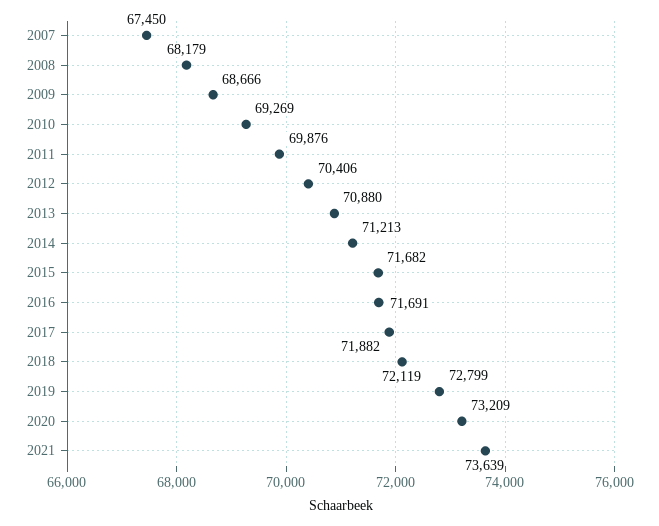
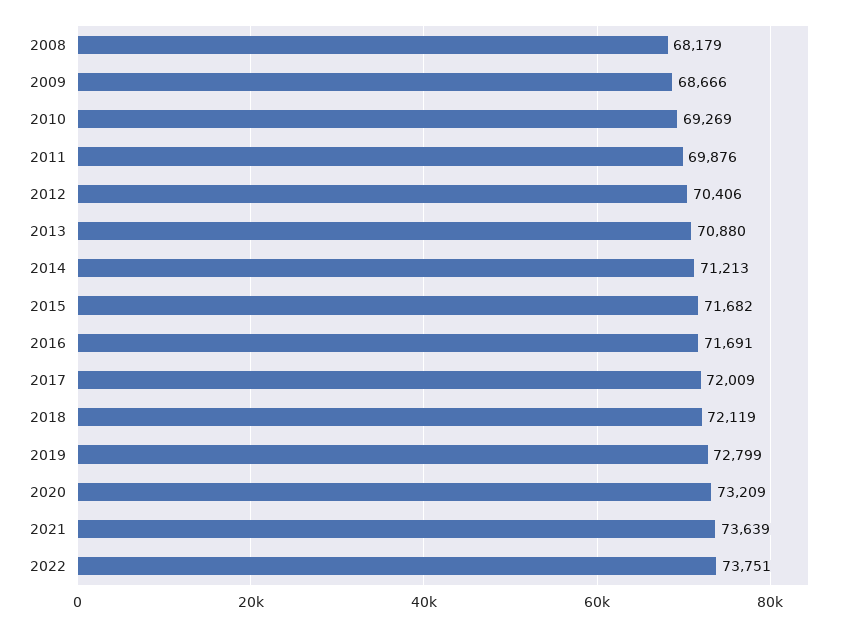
2007: 67450 -> none
2017: 71882 -> 72009
2022: none -> 73751

